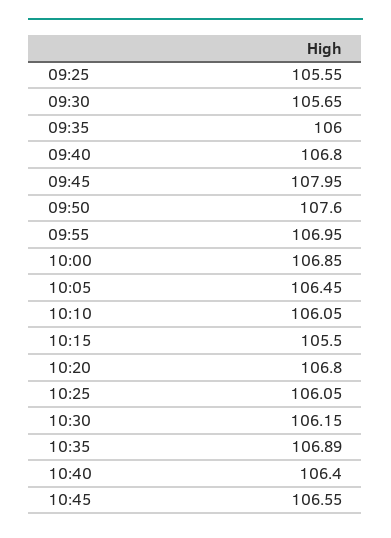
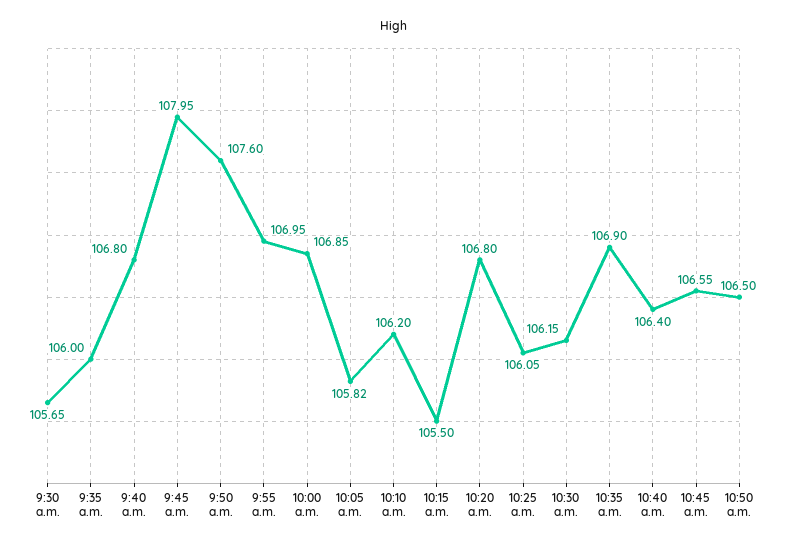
09:25: 105.55 -> none
10:05: 106.45 -> 105.82
10:10: 106.05 -> 106.2
10:35: 106.89 -> 106.9
10:50 a.m.: none -> 106.5

